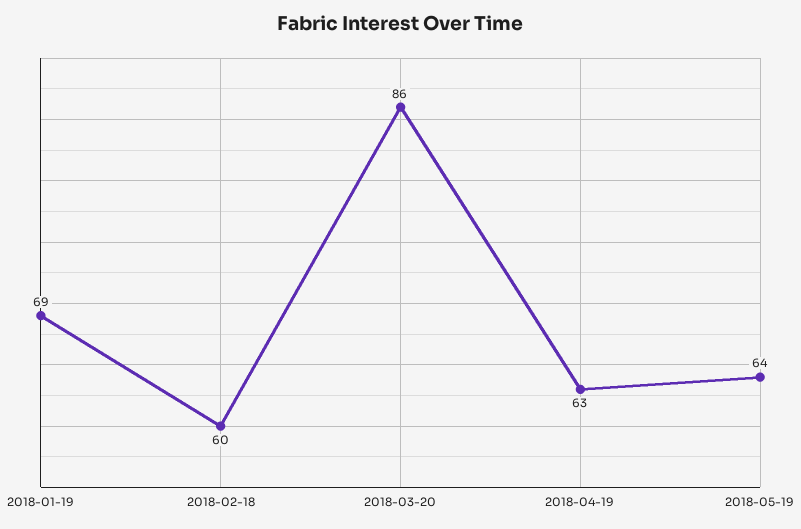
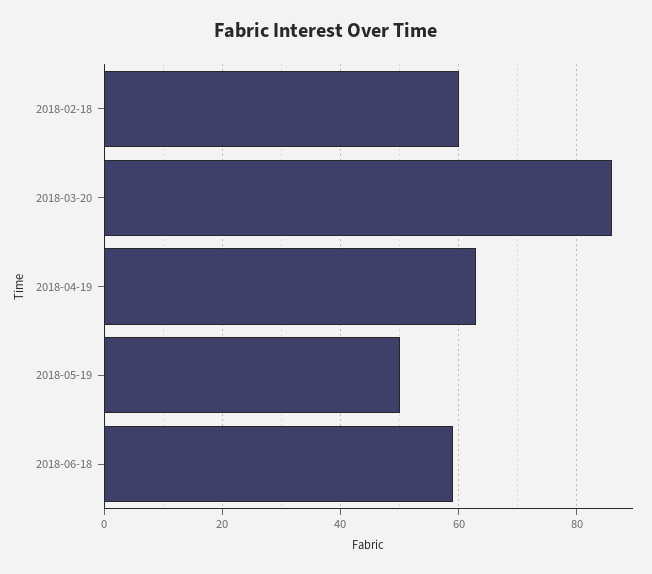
2018-01-19: 69 -> none
2018-05-19: 64 -> 50
2018-06-18: none -> 60

